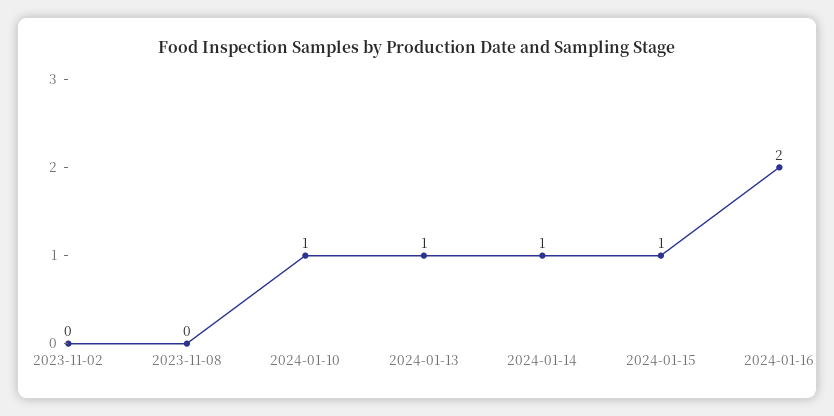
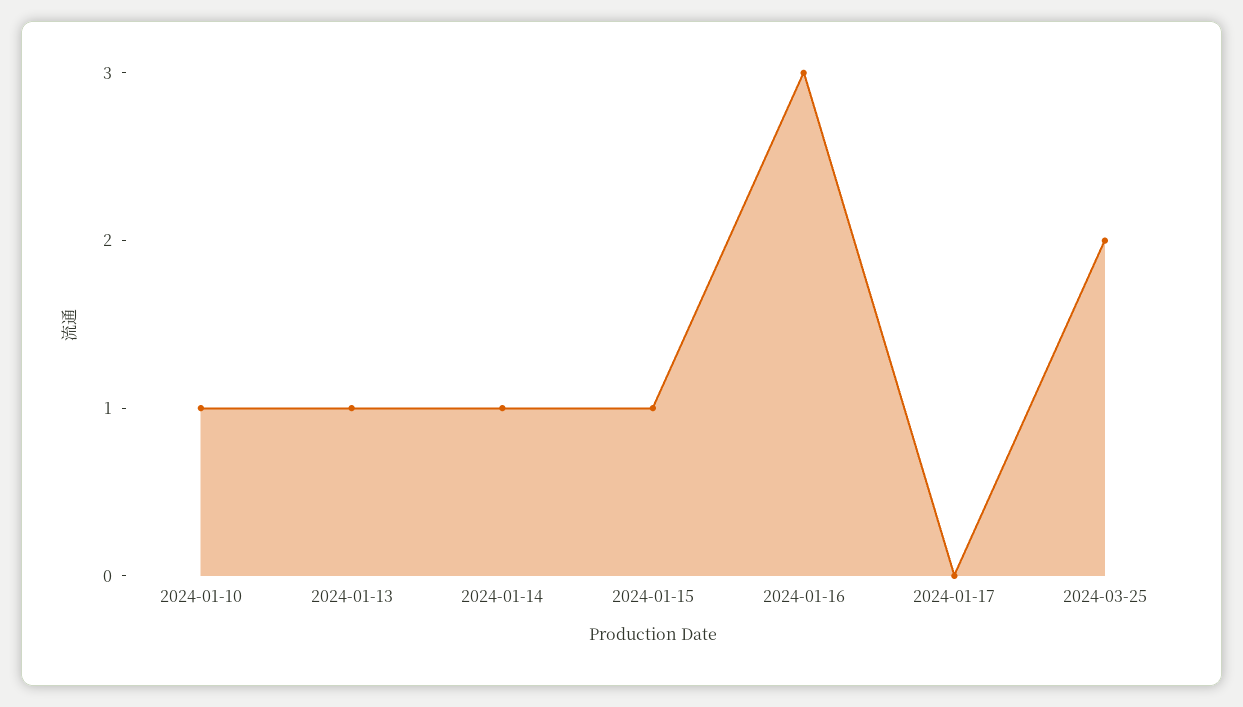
2023-11-02: 0 -> none
2023-11-08: 0 -> none
2024-01-16: 2 -> 3
2024-01-17: none -> 0
2024-03-25: none -> 2

